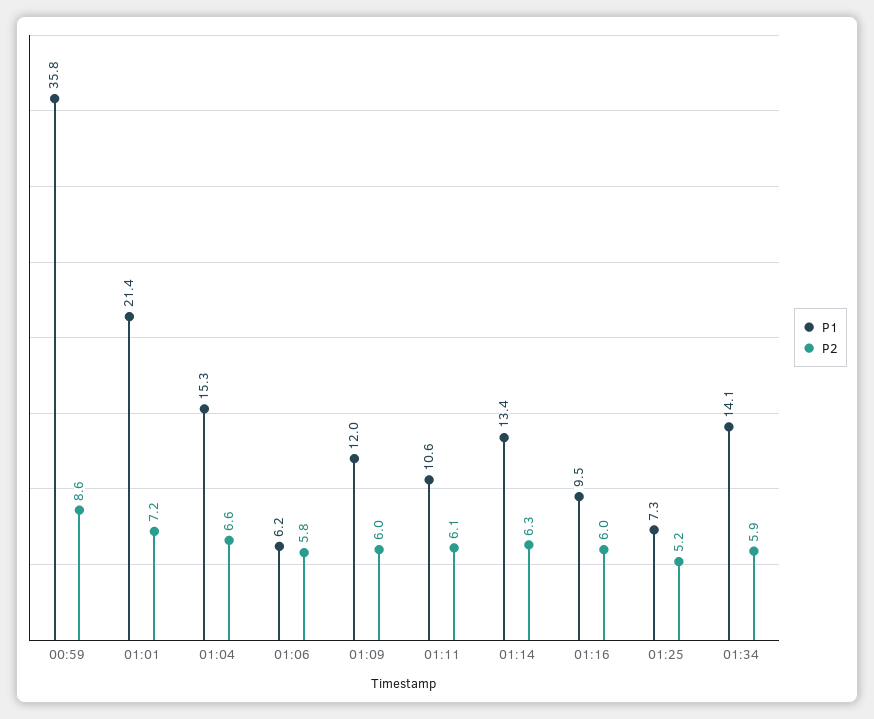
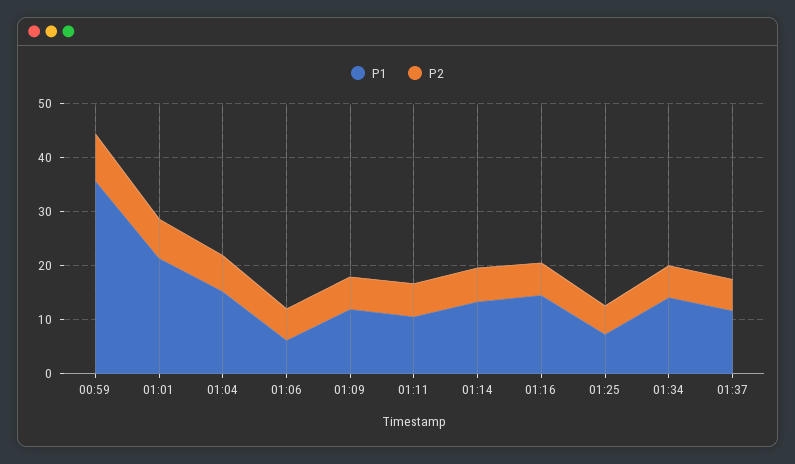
P1, 01:16: 9.5 -> 14
P1, 01:37: none -> 12
P2, 01:37: none -> 6

